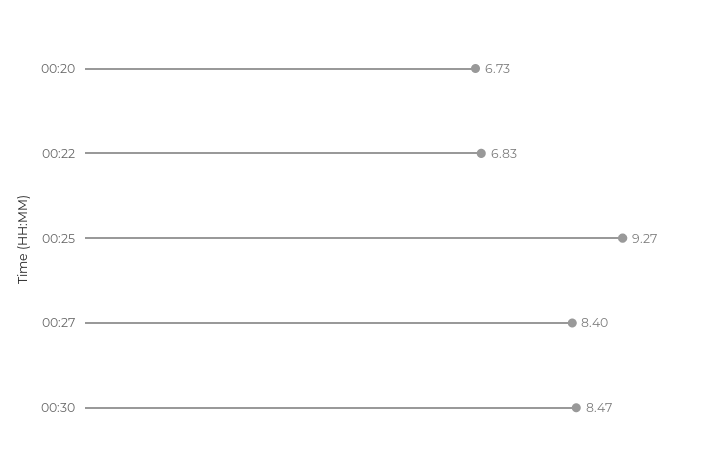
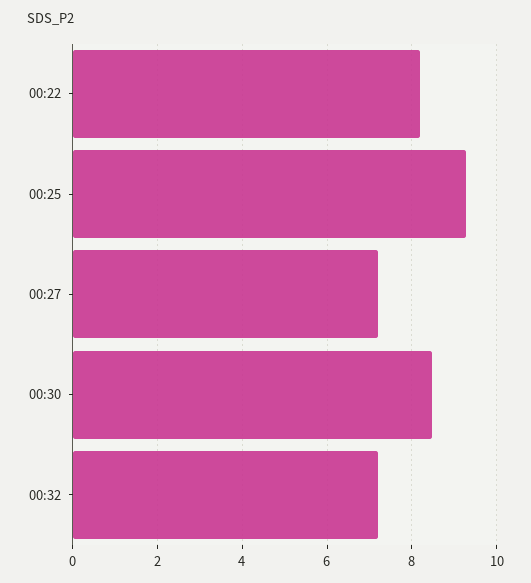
00:20: 6.73 -> none
00:22: 6.83 -> 8.2
00:27: 8.4 -> 7.2
00:32: none -> 7.2

